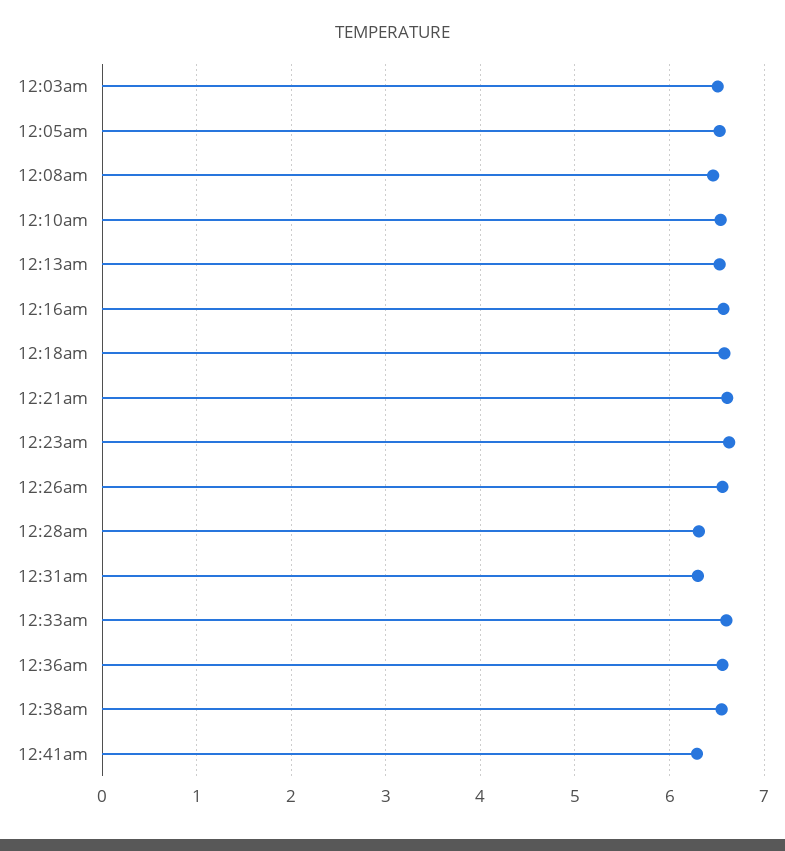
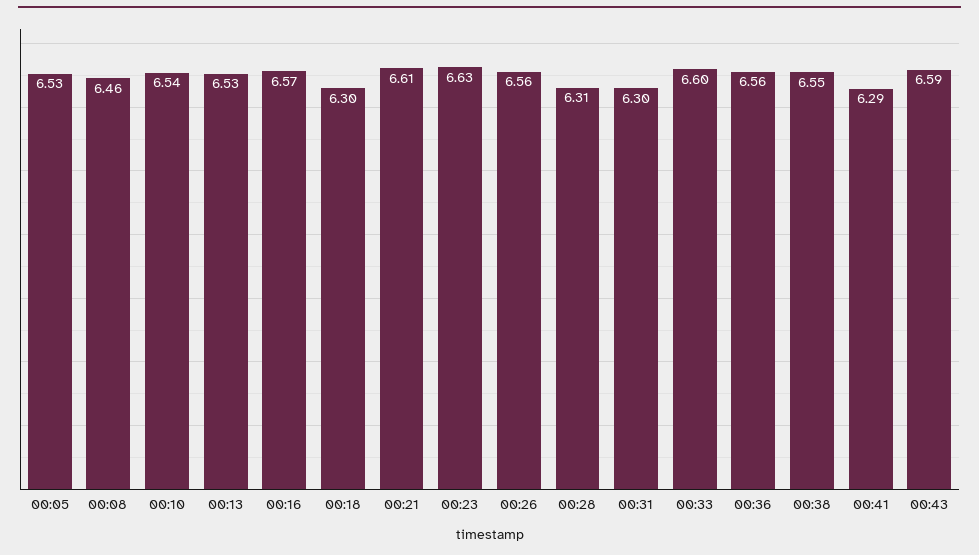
12:03am: 6.5 -> none
12:18am: 6.6 -> 6.3
00:43: none -> 6.59

